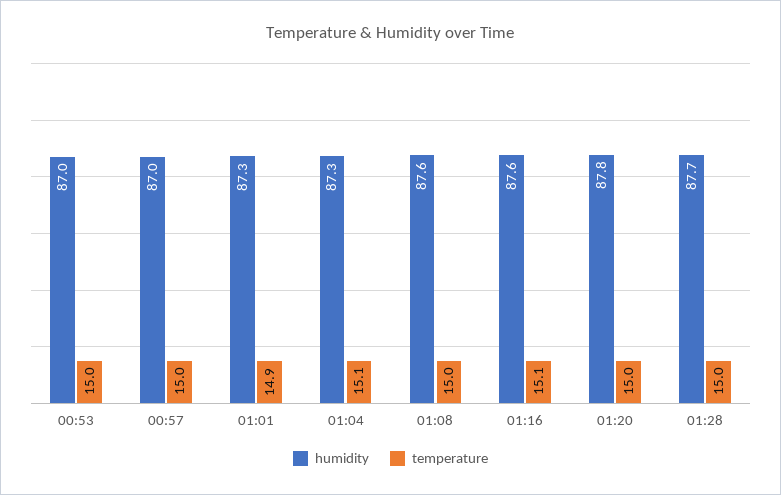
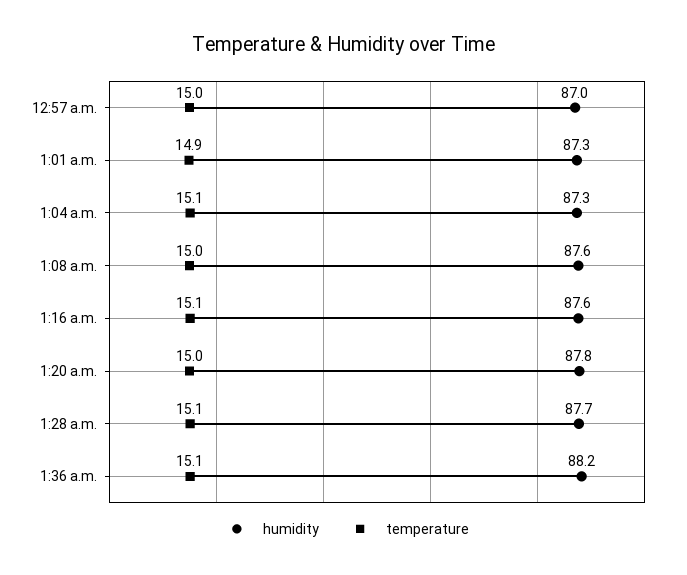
humidity, 00:53: 87 -> none
temperature, 00:53: 15 -> none
temperature, 01:28: 15 -> 15.1
humidity, 1:36 a.m.: none -> 88.2
temperature, 1:36 a.m.: none -> 15.1

